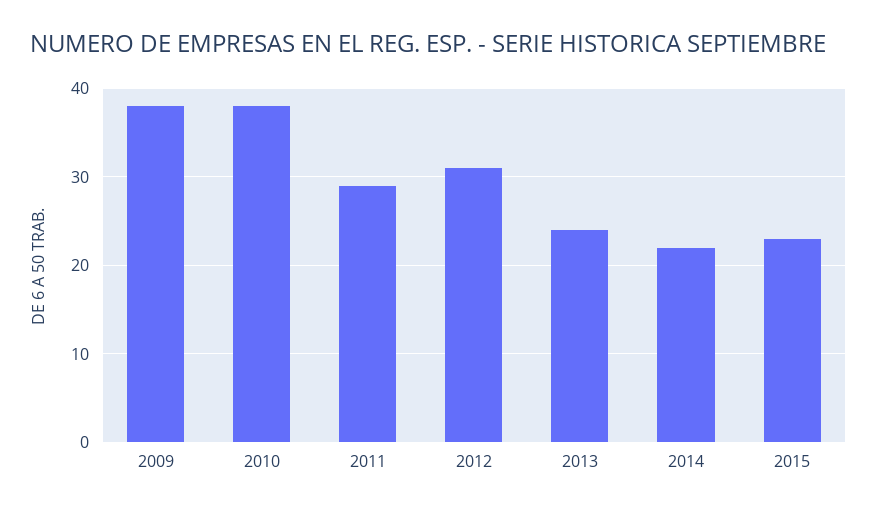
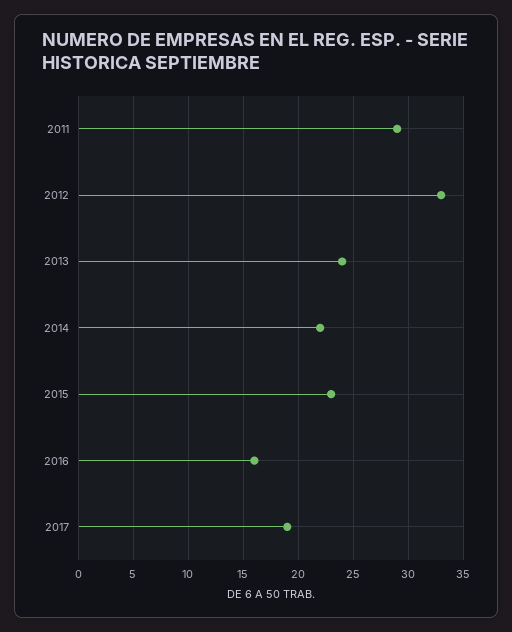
2009: 38 -> none
2010: 38 -> none
2012: 31 -> 33
2016: none -> 16
2017: none -> 19

